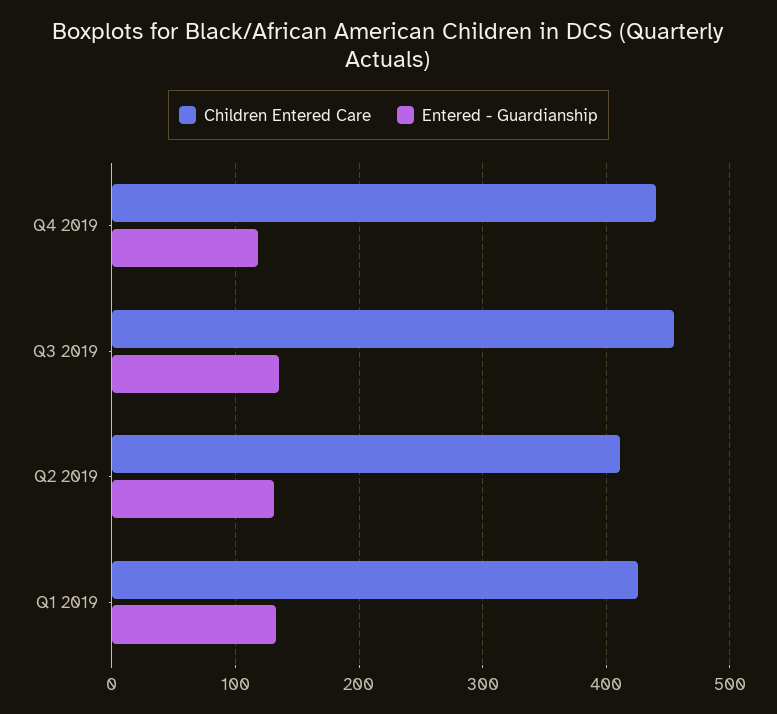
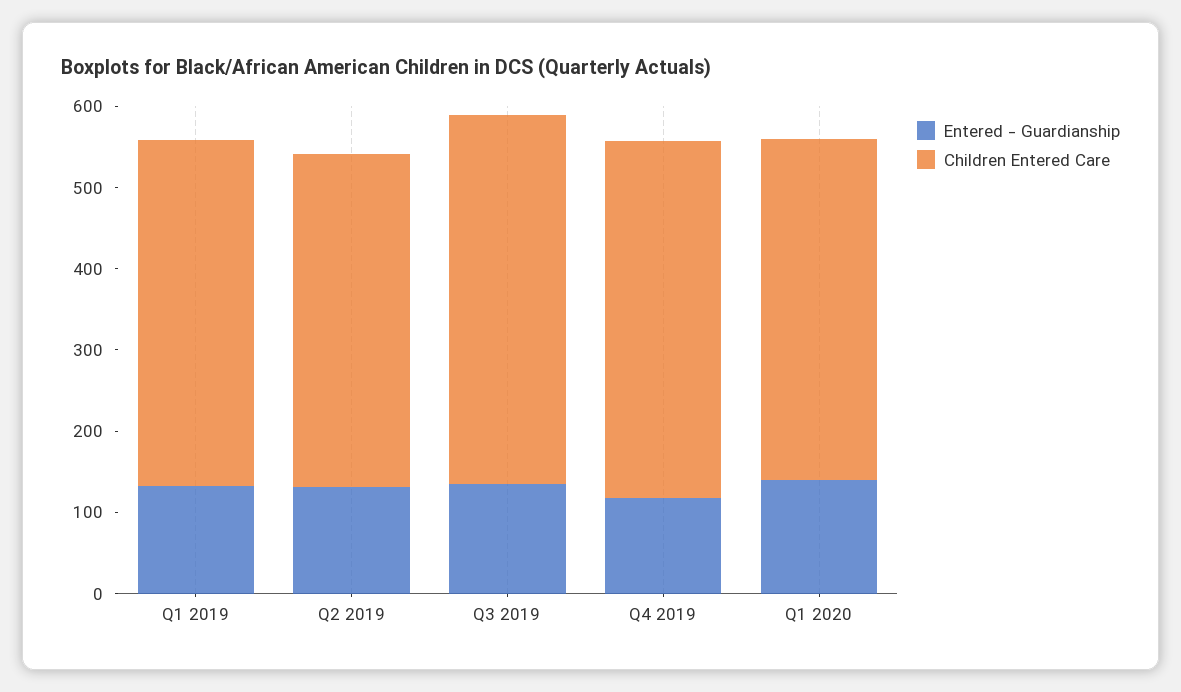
Entered - Guardianship, Q1 2020: none -> 140
Children Entered Care, Q1 2020: none -> 420

